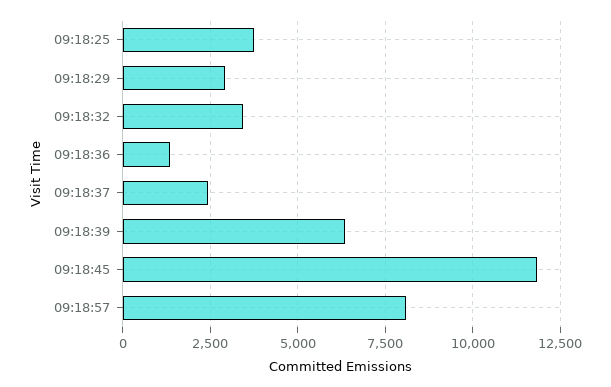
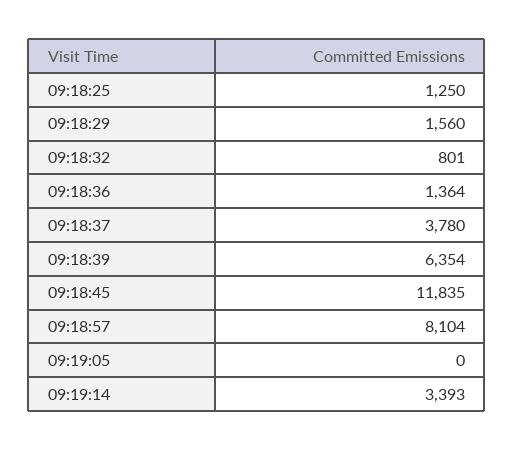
09:18:25: 3750 -> 1250
09:18:29: 3000 -> 1560
09:18:32: 3500 -> 801
09:18:37: 2500 -> 3780
09:19:05: none -> 0
09:19:14: none -> 3393

